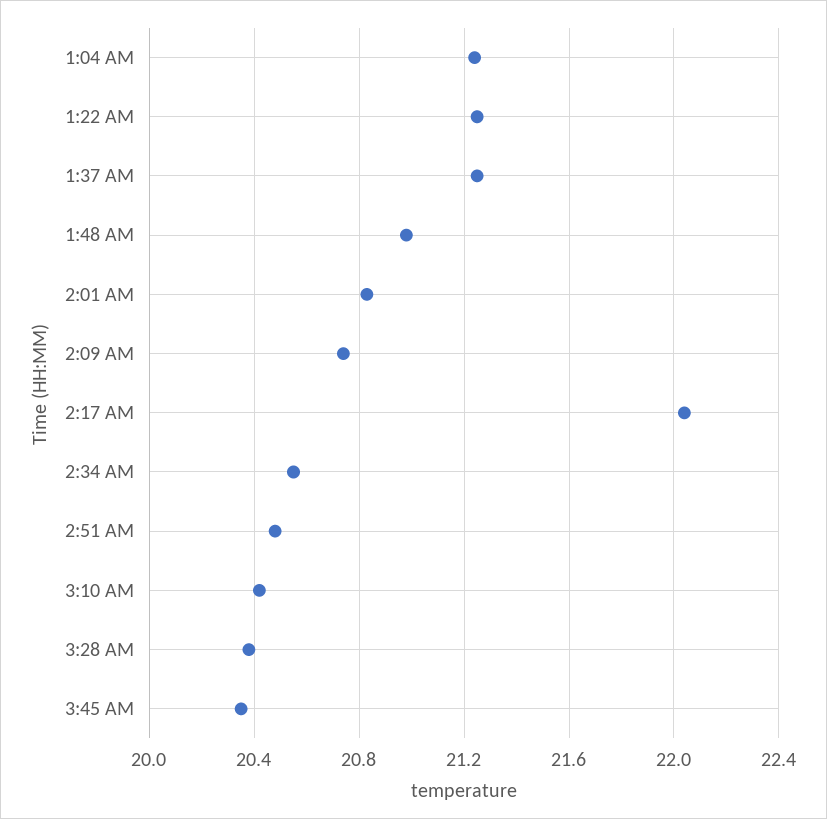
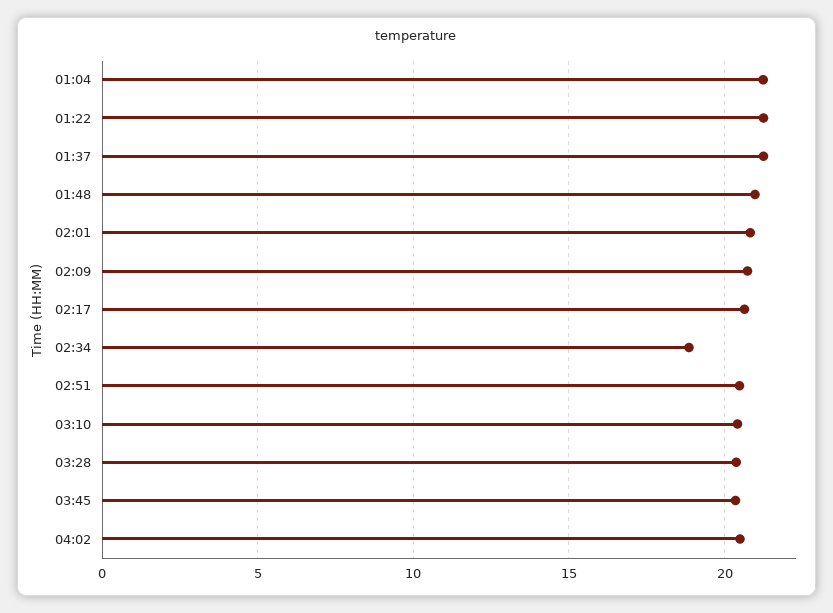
2:17 AM: 22.05 -> 20.5
2:34 AM: 20.55 -> 19
04:02: none -> 20.5

